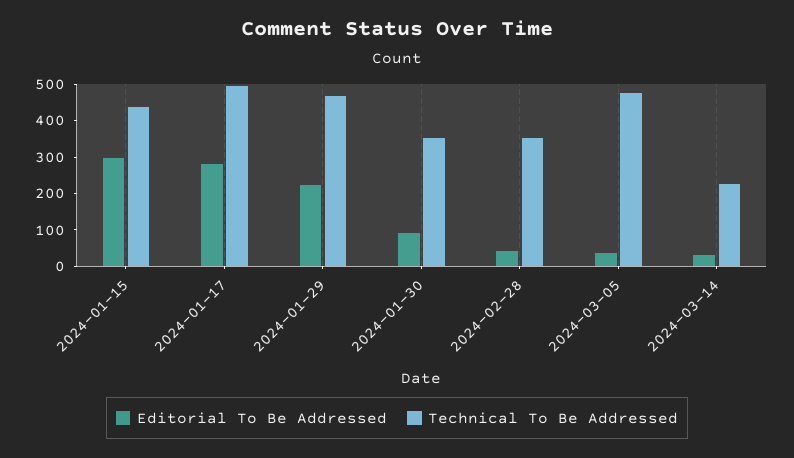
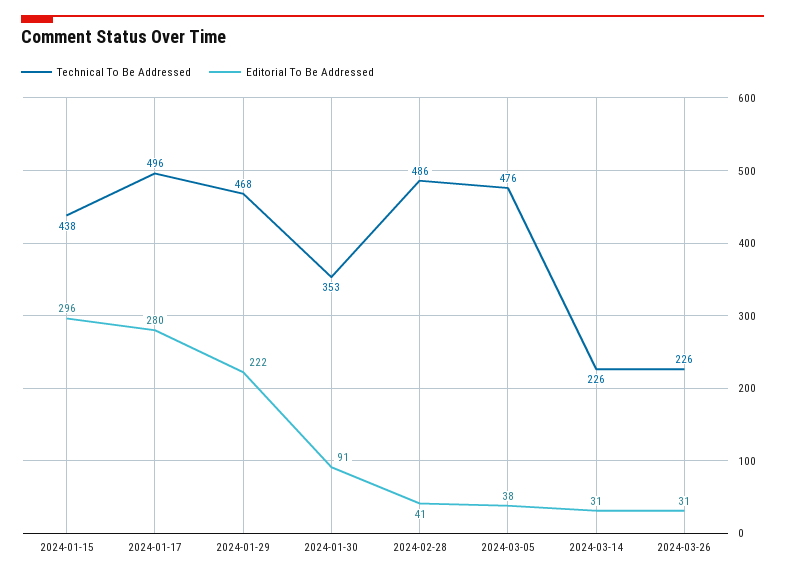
Technical To Be Addressed, 2024-02-28: 350 -> 486
Technical To Be Addressed, 2024-03-26: none -> 226
Editorial To Be Addressed, 2024-03-26: none -> 31

